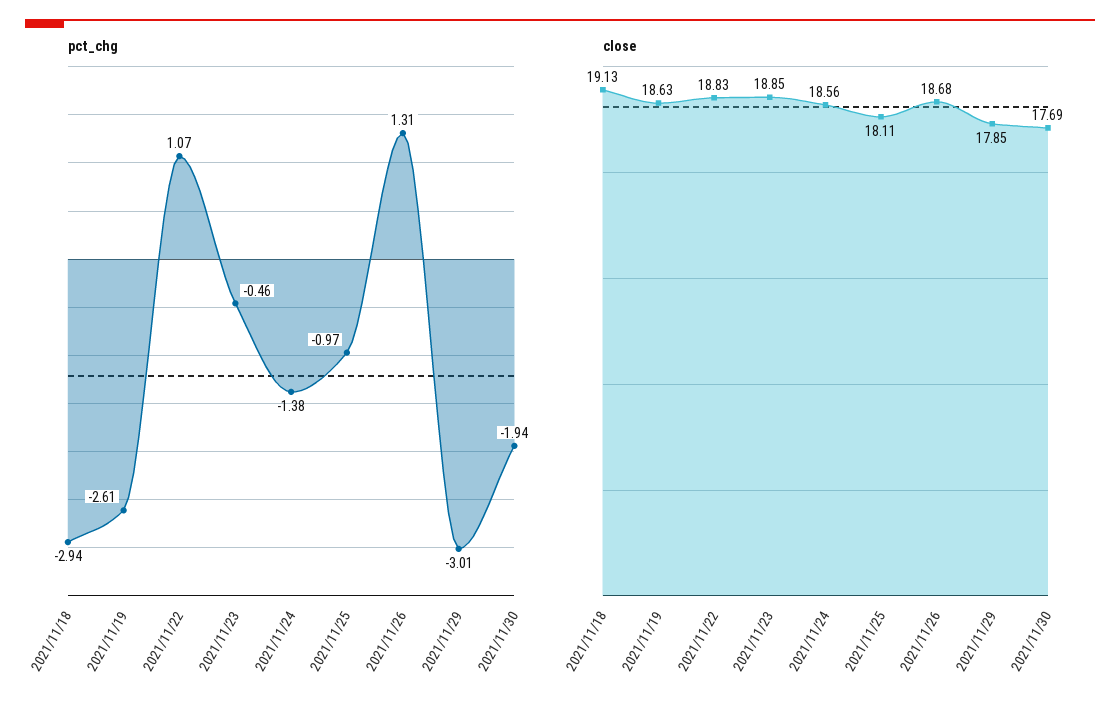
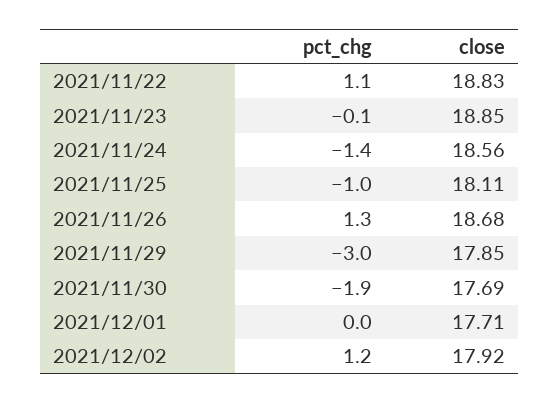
pct_chg, 2021/11/18: -2.94 -> none
pct_chg, 2021/11/19: -2.61 -> none
pct_chg, 2021/11/23: -0.46 -> -0.1
close, 2021/11/18: 19.13 -> none
close, 2021/11/19: 18.63 -> none
pct_chg, 2021/12/01: none -> 0
close, 2021/12/01: none -> 17.71
pct_chg, 2021/12/02: none -> 1.2
close, 2021/12/02: none -> 17.92

